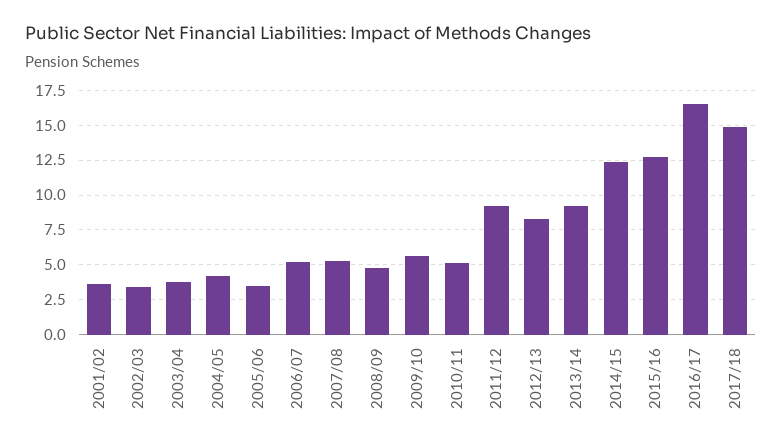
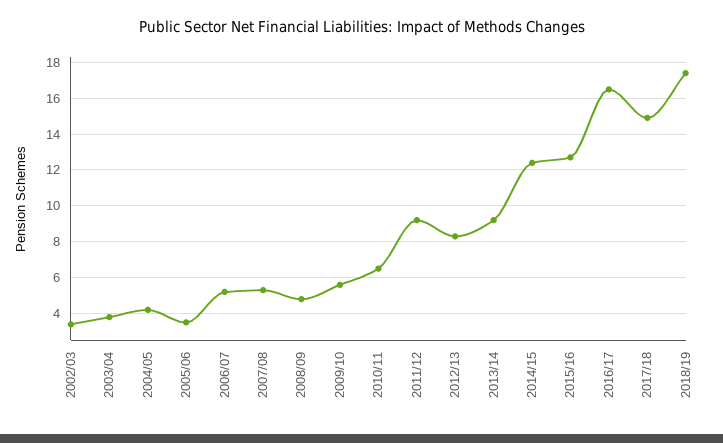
2001/02: 3.5 -> none
2010/11: 5 -> 6.5
2018/19: none -> 17.5

